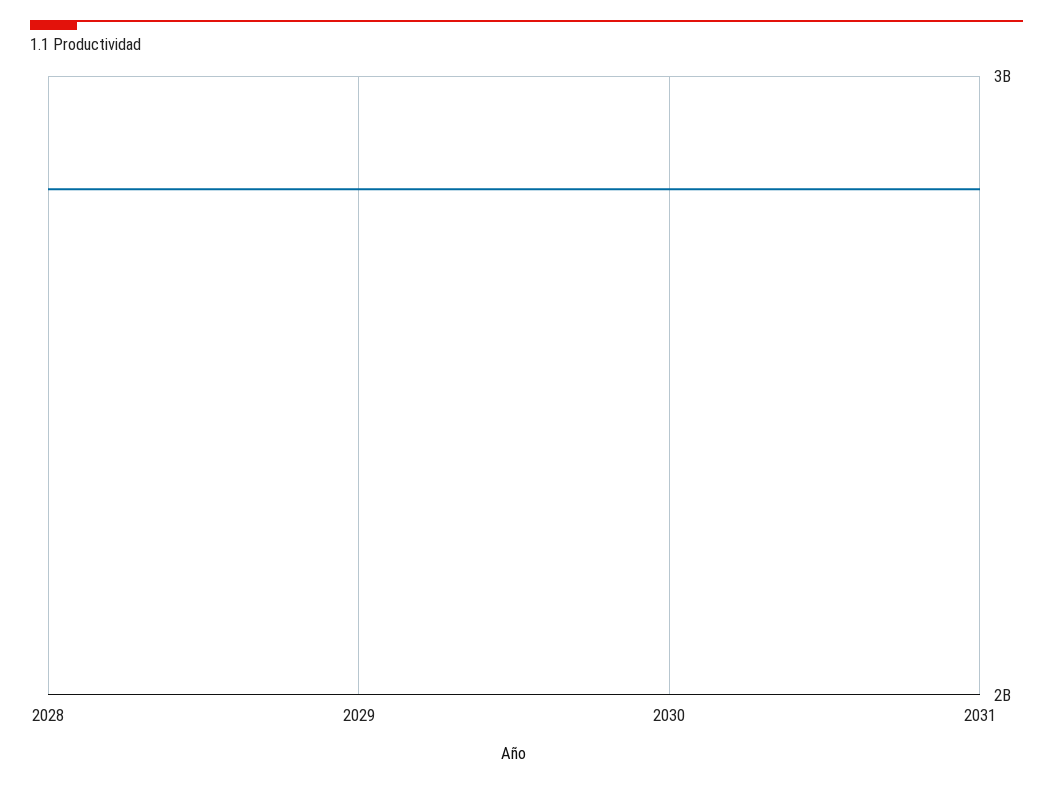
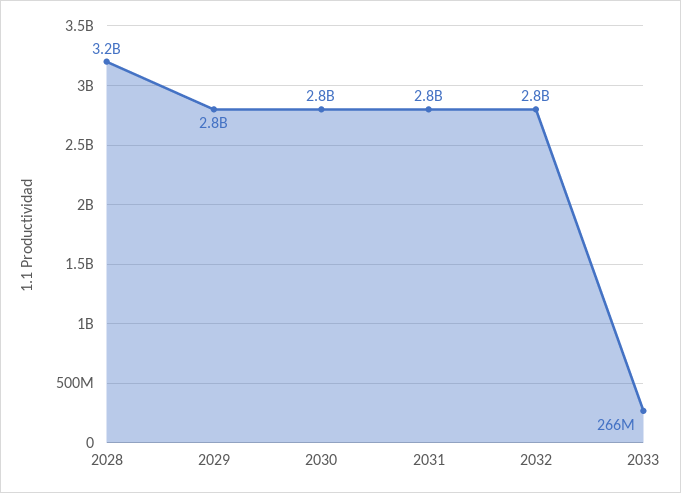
2028: 2800000000 -> 3200000000
2032: none -> 2800000000
2033: none -> 266000000

